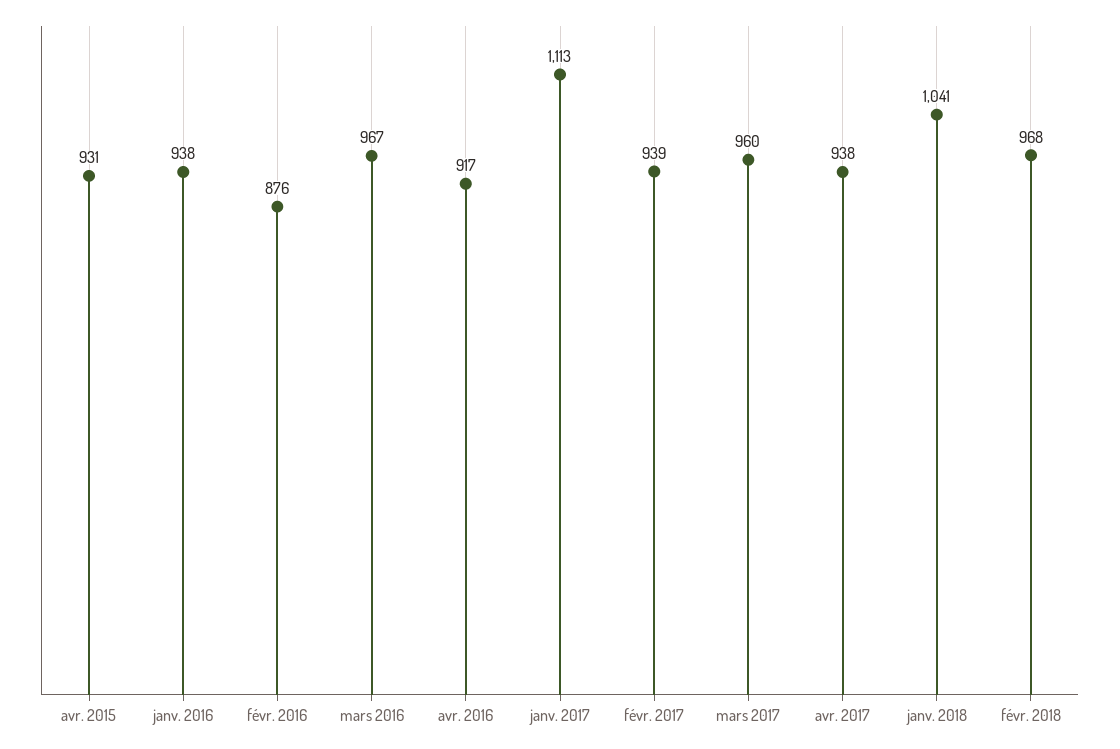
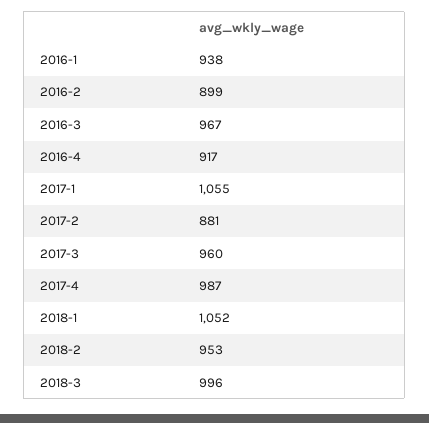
avr. 2015: 931 -> none
févr. 2016: 876 -> 899
janv. 2017: 1113 -> 1055
févr. 2017: 939 -> 881
avr. 2017: 938 -> 987
janv. 2018: 1041 -> 1052
févr. 2018: 968 -> 953
2018-3: none -> 996

